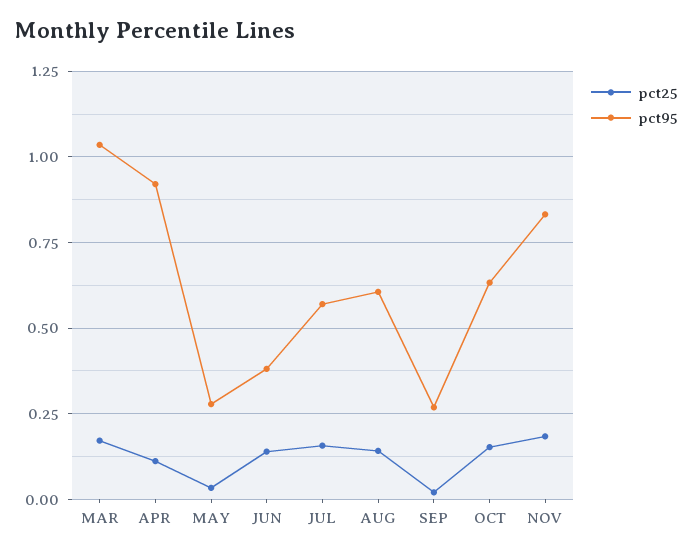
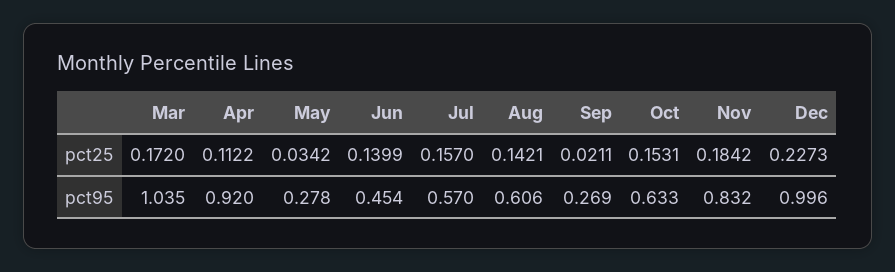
pct95, JUN: 0.375 -> 0.454
pct25, Dec: none -> 0.2273
pct95, Dec: none -> 0.996

